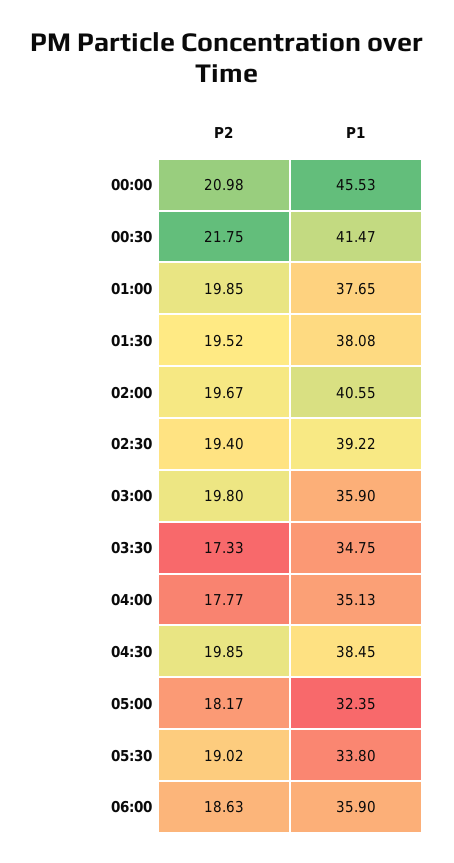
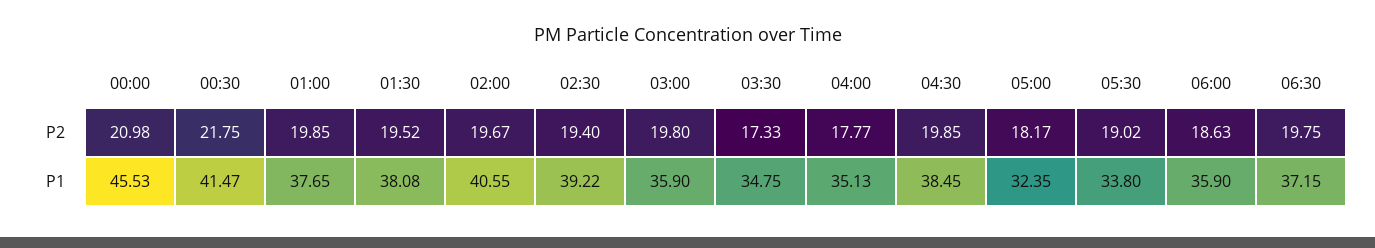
P2, 06:30: none -> 19.75
P1, 06:30: none -> 37.15

